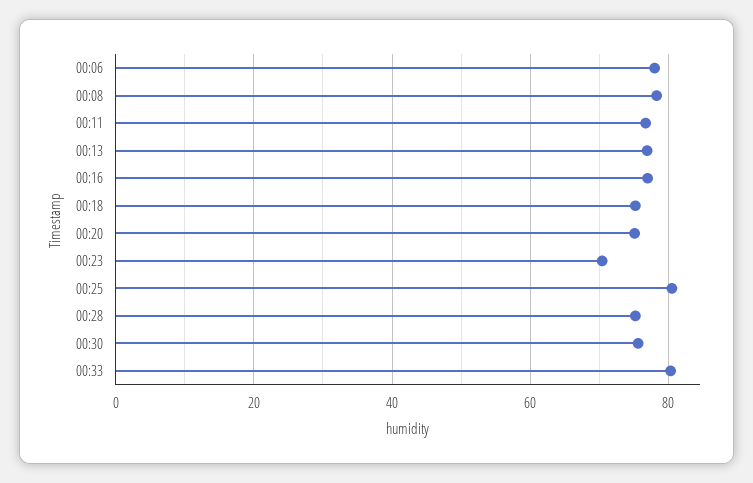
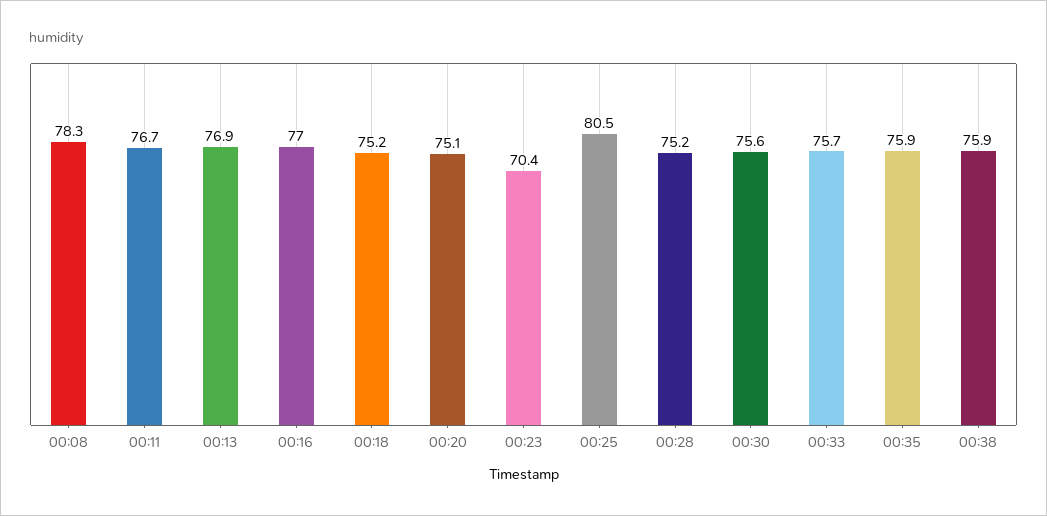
00:06: 78 -> none
00:33: 80 -> 75.7
00:35: none -> 75.9
00:38: none -> 75.9

